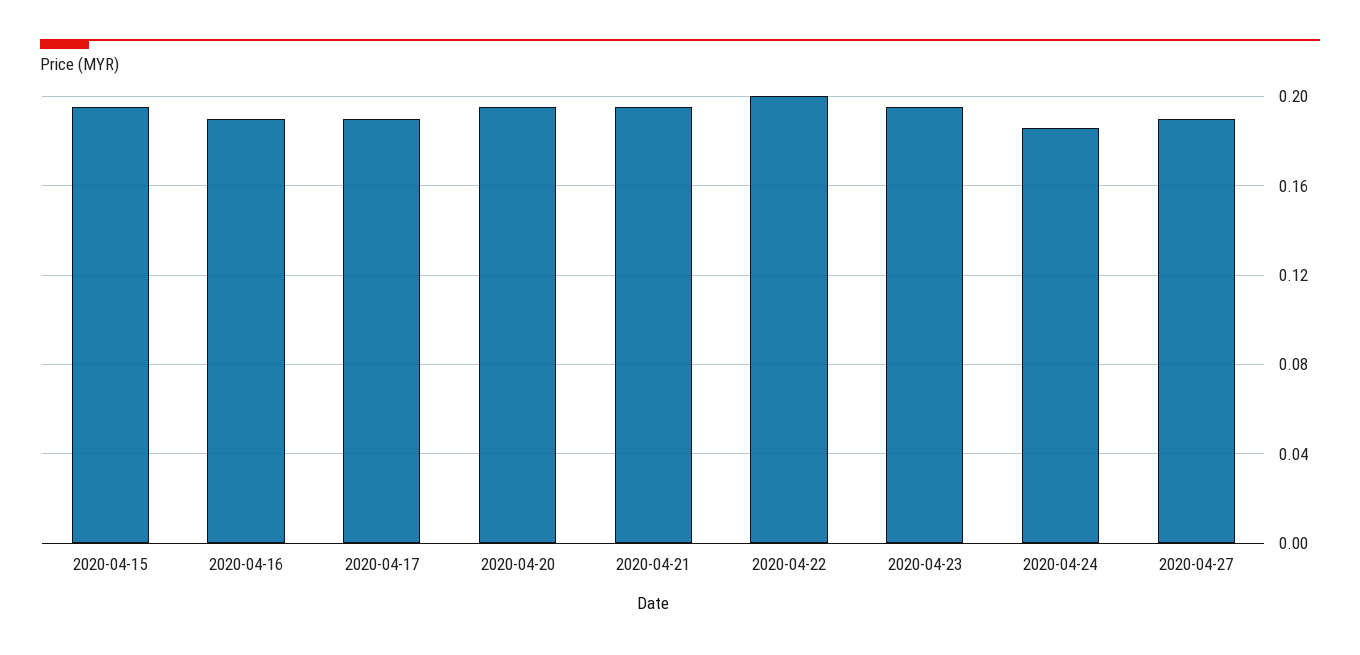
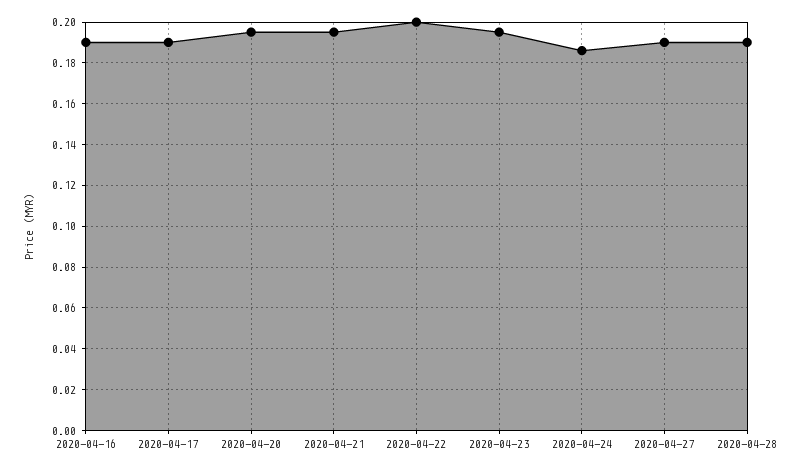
2020-04-15: 0.195 -> none
2020-04-28: none -> 0.19

